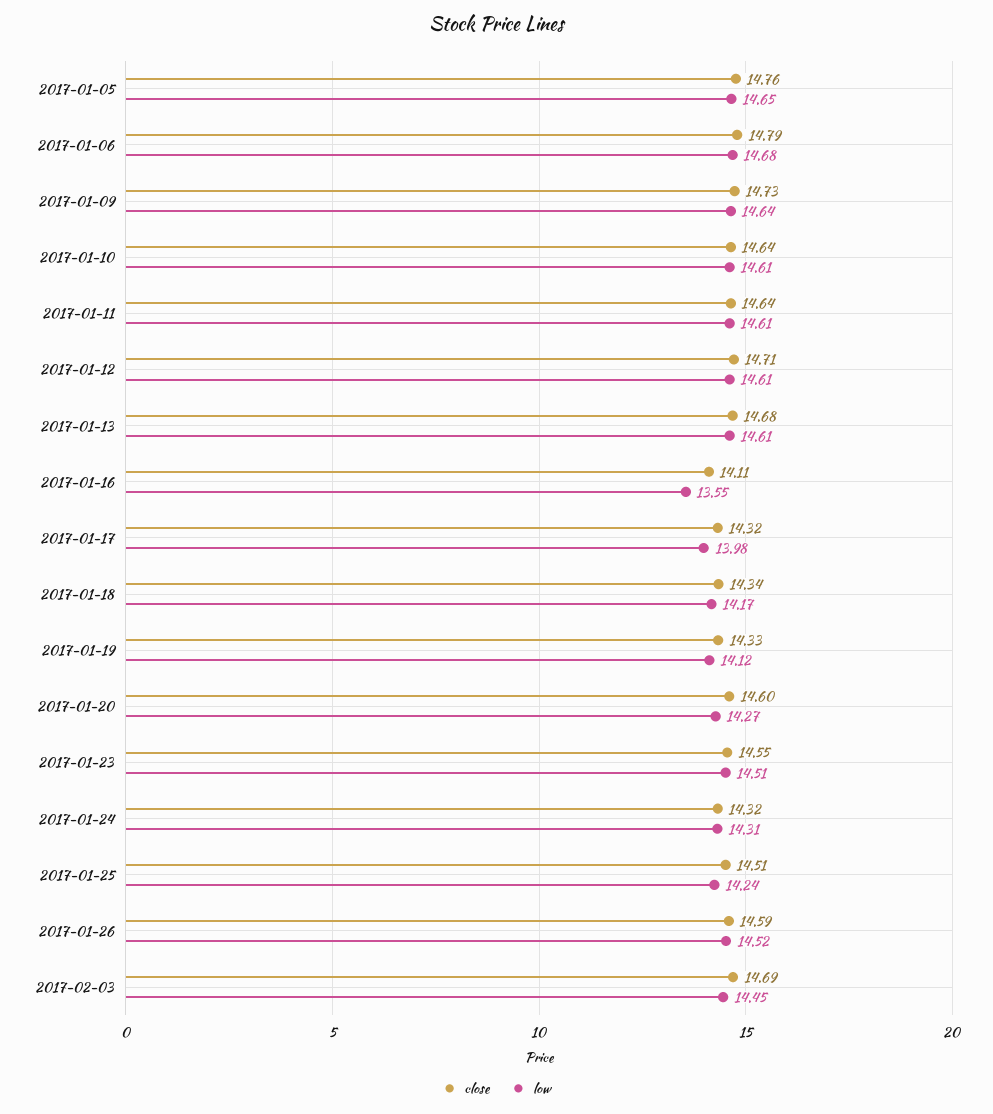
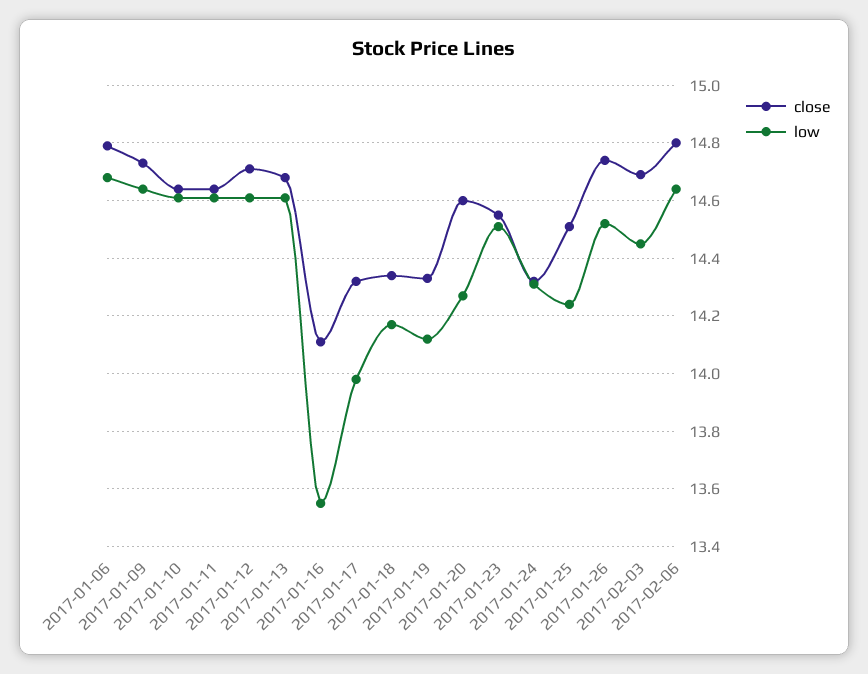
close, 2017-01-05: 14.76 -> none
low, 2017-01-05: 14.65 -> none
close, 2017-01-26: 14.59 -> 14.75
close, 2017-02-06: none -> 14.8
low, 2017-02-06: none -> 14.65

